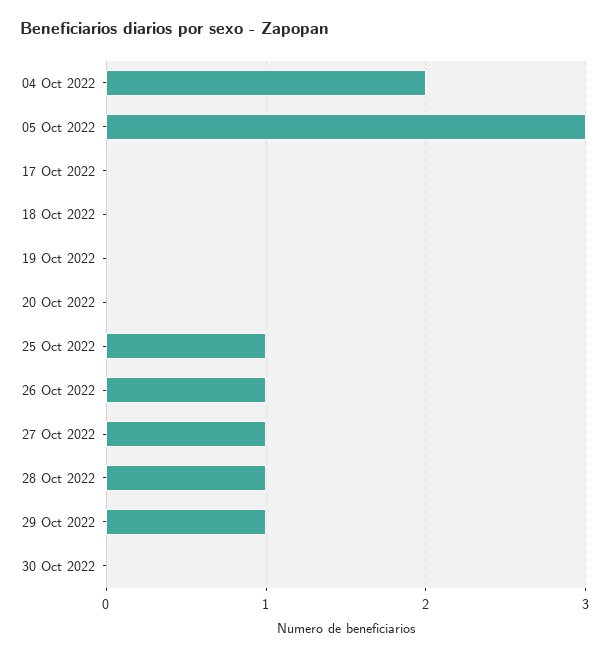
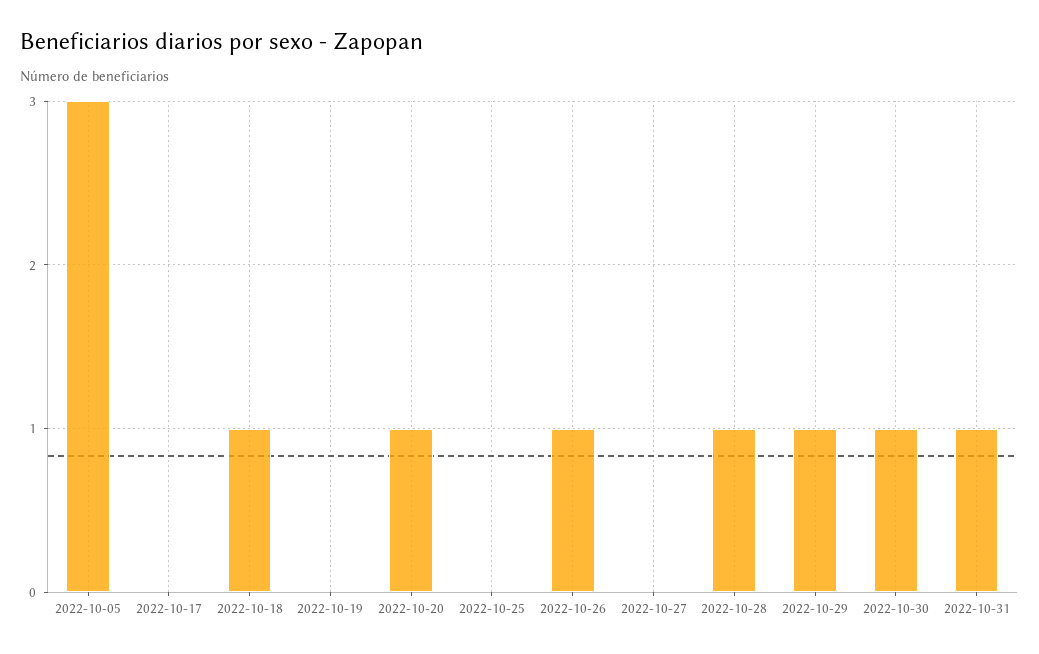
04 Oct 2022: 2 -> none
18 Oct 2022: 0 -> 1
20 Oct 2022: 0 -> 1
25 Oct 2022: 1 -> 0
27 Oct 2022: 1 -> 0
30 Oct 2022: 0 -> 1
2022-10-31: none -> 1

